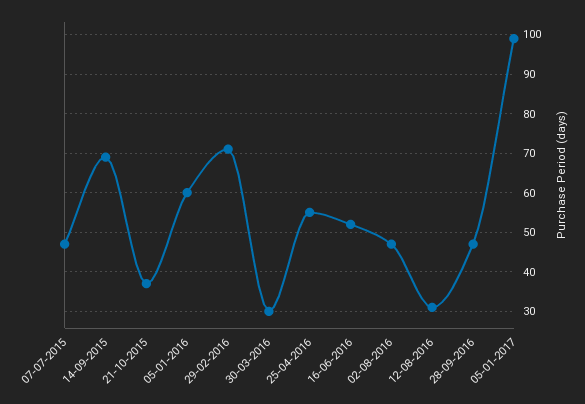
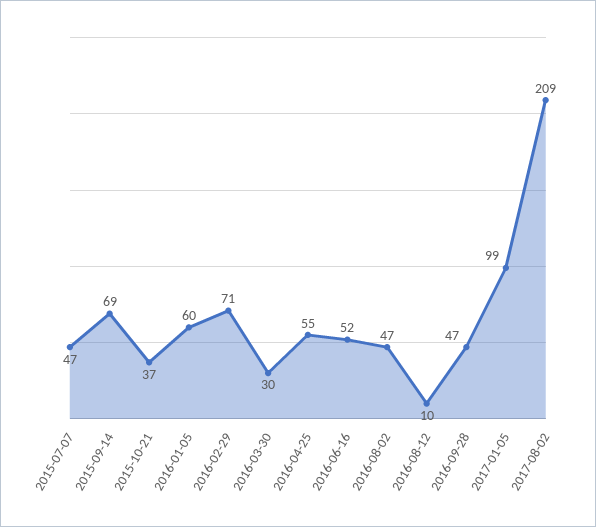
12-08-2016: 30 -> 10
2017-08-02: none -> 209

